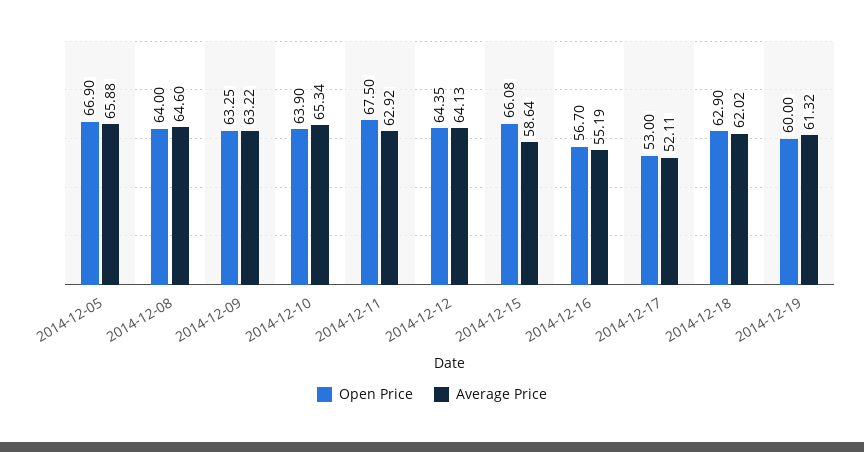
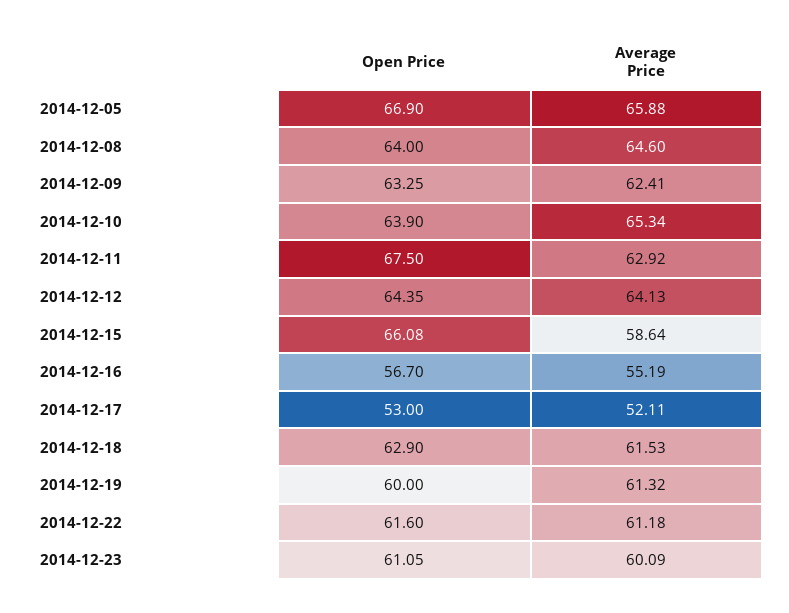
Average Price, 2014-12-09: 63.22 -> 62.41
Average Price, 2014-12-18: 62.02 -> 61.53
Open Price, 2014-12-22: none -> 61.6
Average Price, 2014-12-22: none -> 61.18
Open Price, 2014-12-23: none -> 61.05
Average Price, 2014-12-23: none -> 60.09

